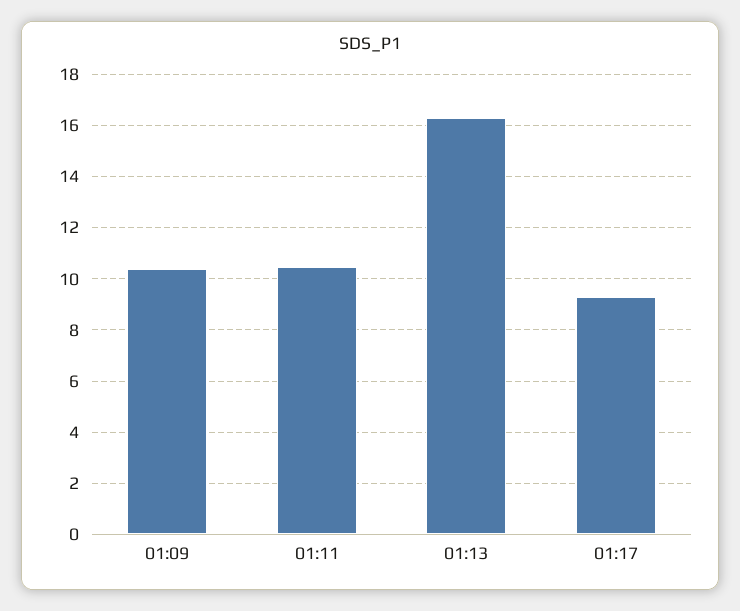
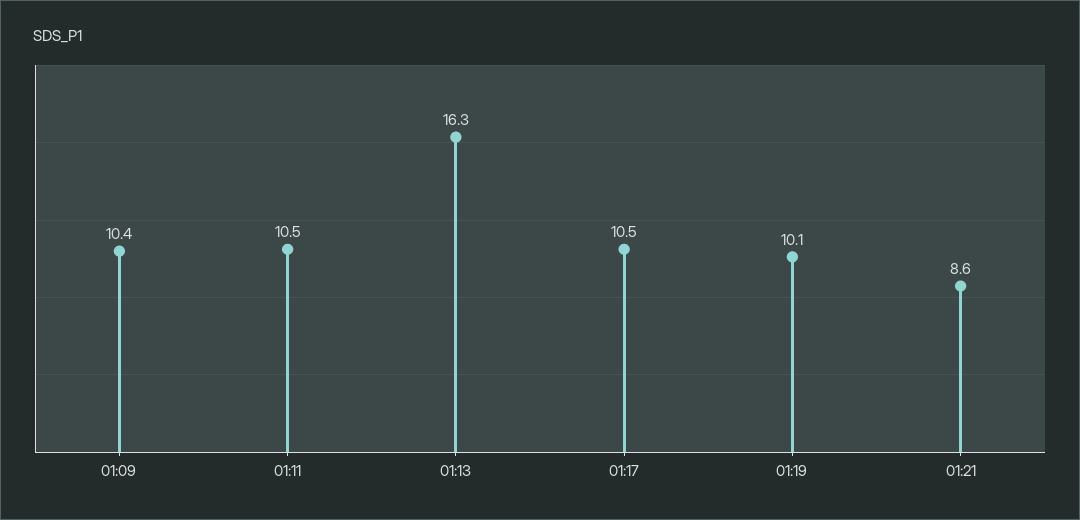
01:17: 9.25 -> 10.5
01:19: none -> 10.1
01:21: none -> 8.6

